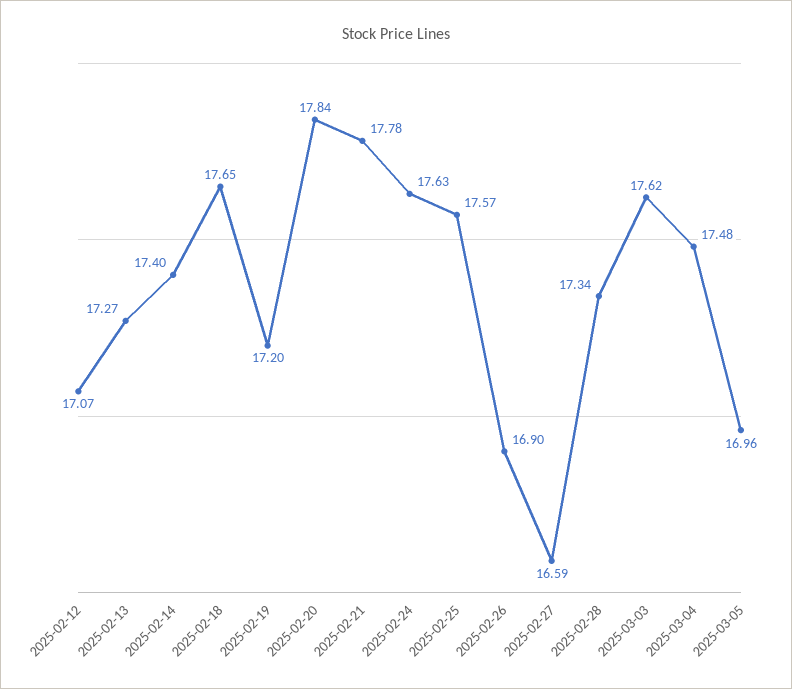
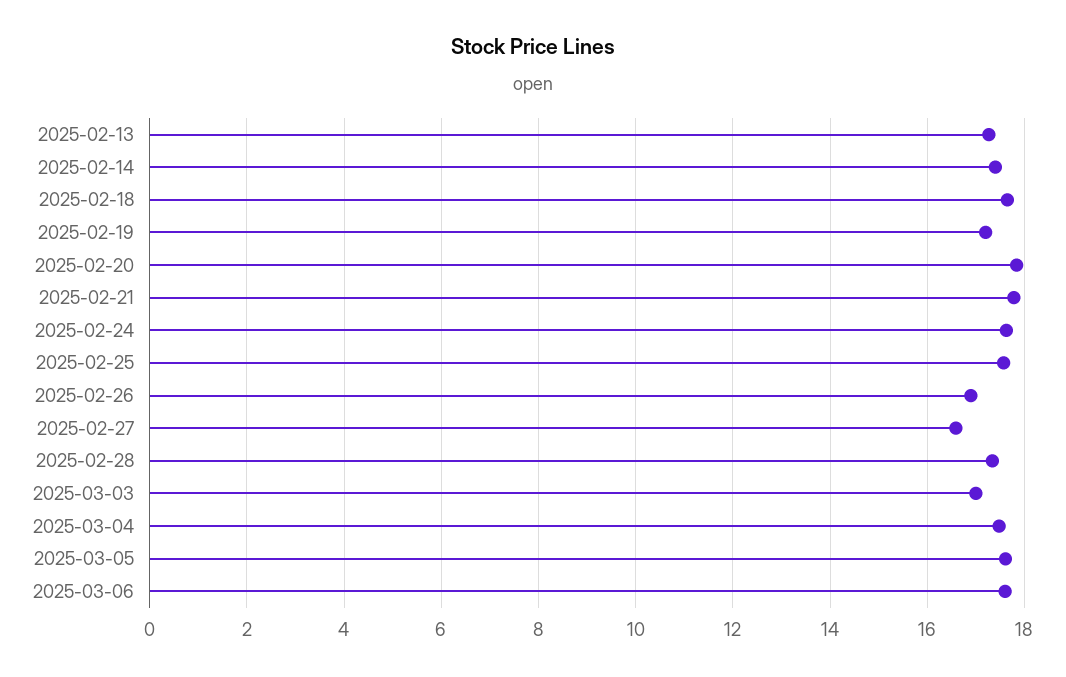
2025-02-12: 17.07 -> none
2025-03-03: 17.62 -> 17
2025-03-05: 16.96 -> 17.6
2025-03-06: none -> 17.6

